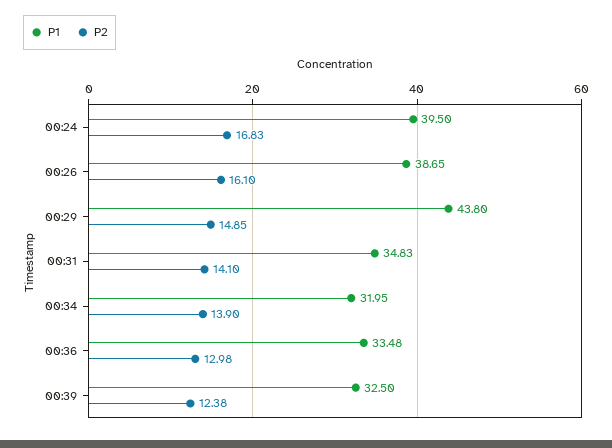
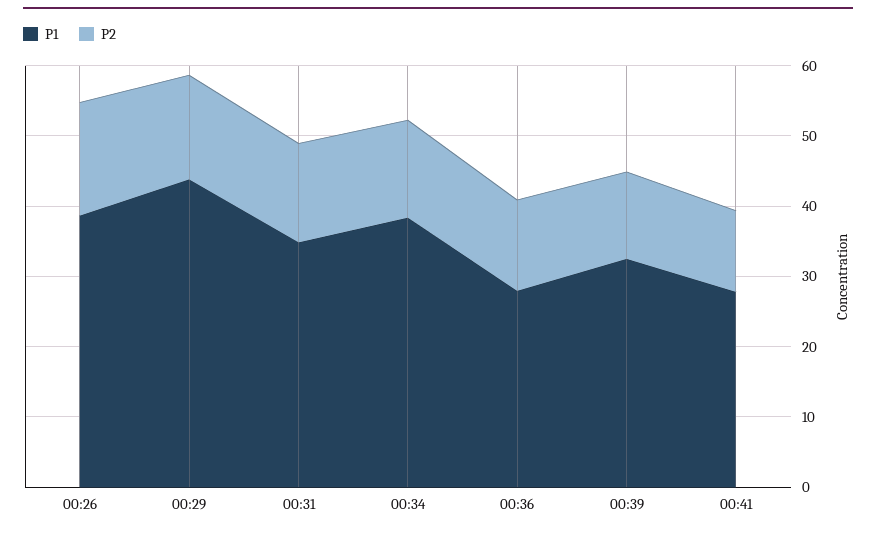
P1, 00:24: 39.5 -> none
P2, 00:24: 16.83 -> none
P1, 00:34: 31.95 -> 38
P1, 00:36: 33.48 -> 28
P1, 00:41: none -> 28
P2, 00:41: none -> 12

